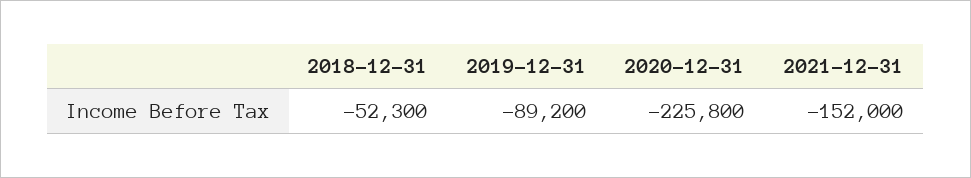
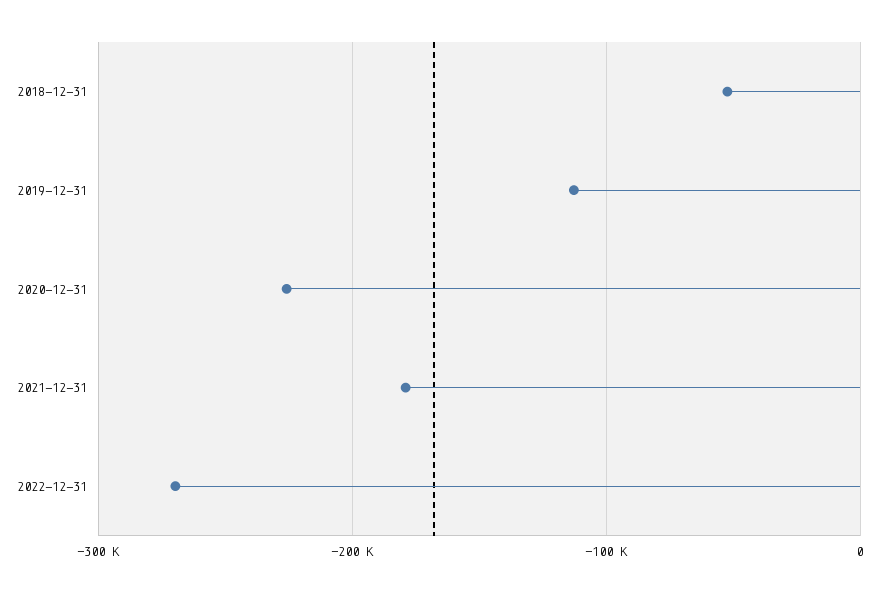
2019-12-31: -89200 -> -110000
2021-12-31: -152000 -> -180000
2022-12-31: none -> -270000

